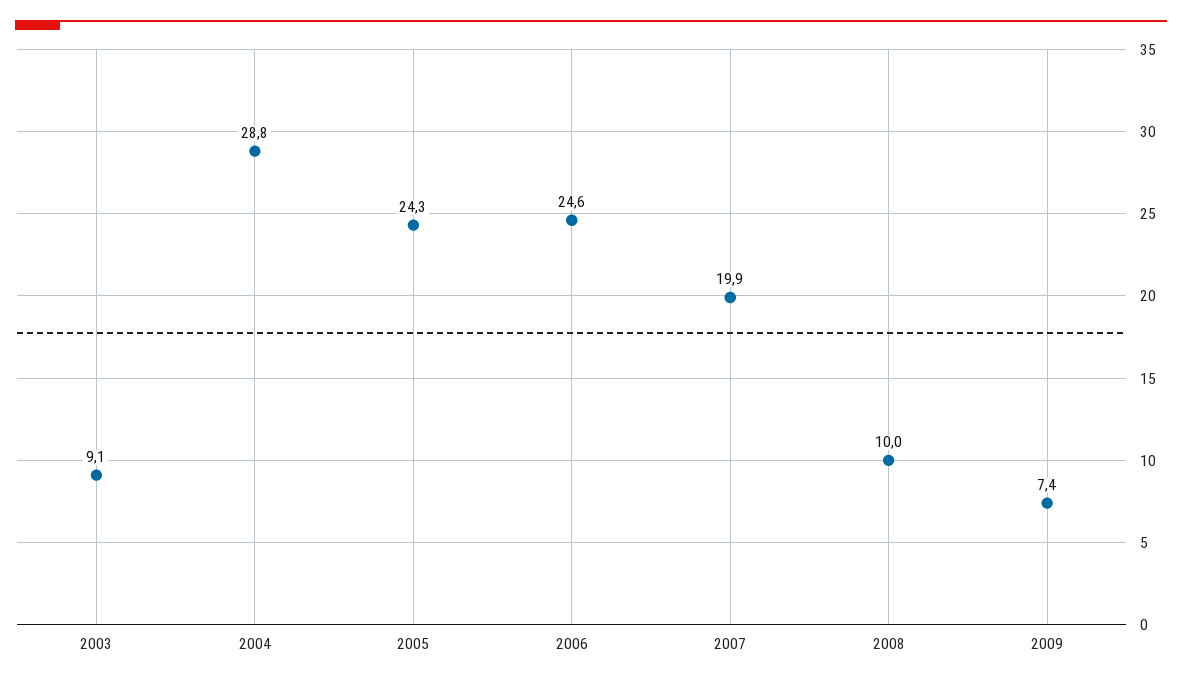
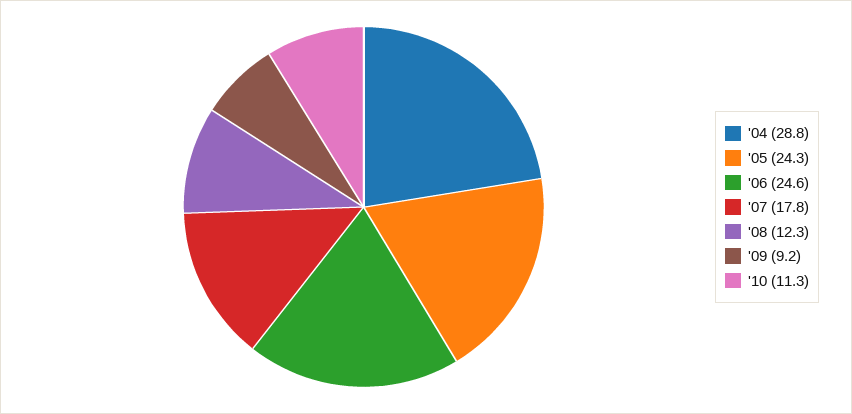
2003: 9.1 -> none
2007: 19.9 -> 17.8
2008: 10 -> 12.3
2009: 7.4 -> 9.2
'10: none -> 11.3

